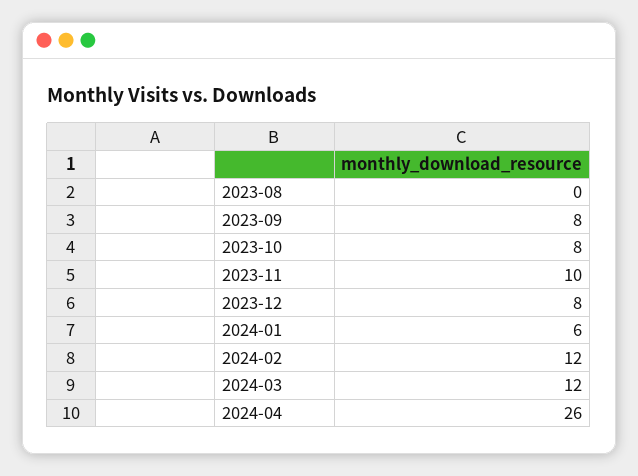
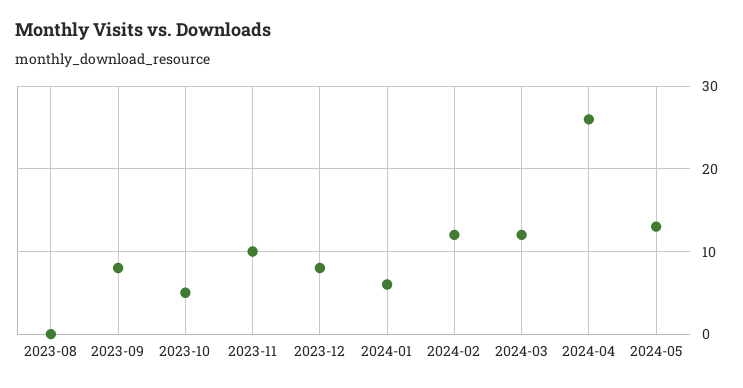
2023-10: 8 -> 5
2024-05: none -> 13

